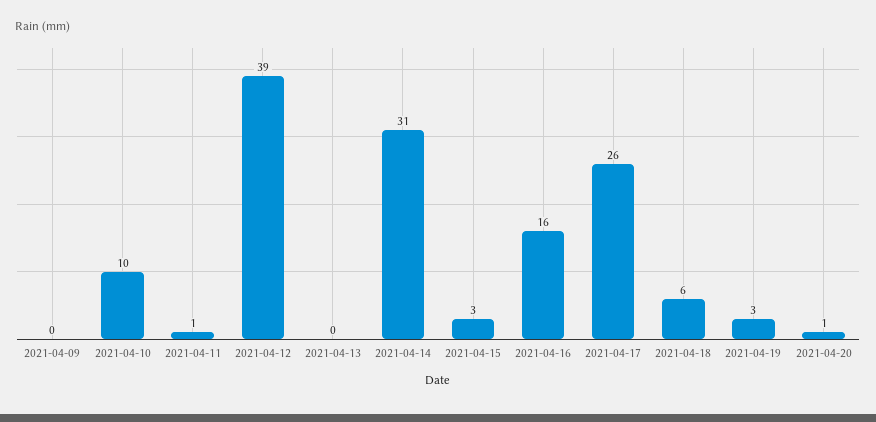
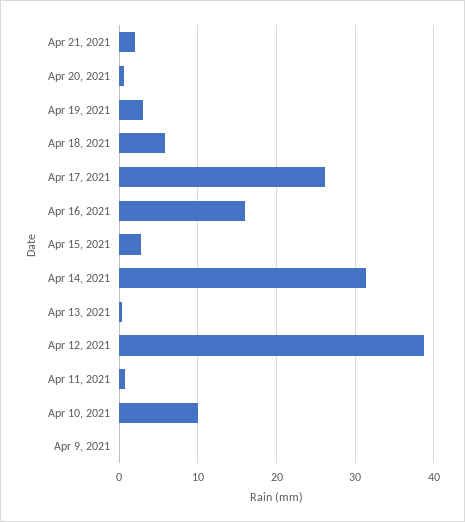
Apr 21, 2021: none -> 2

